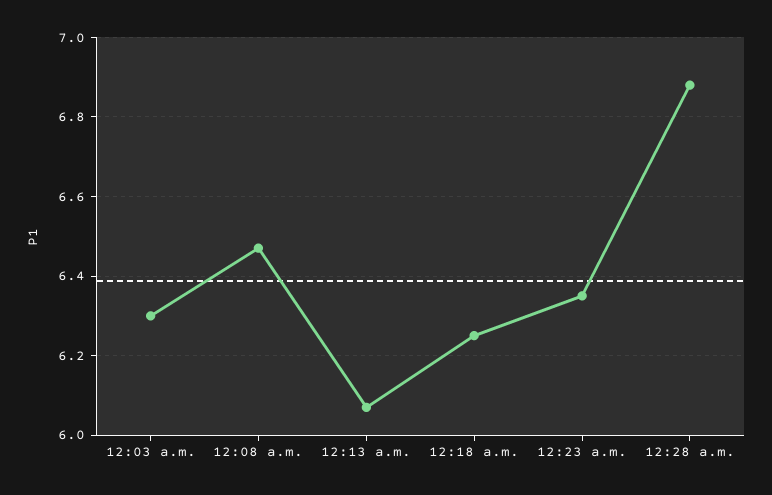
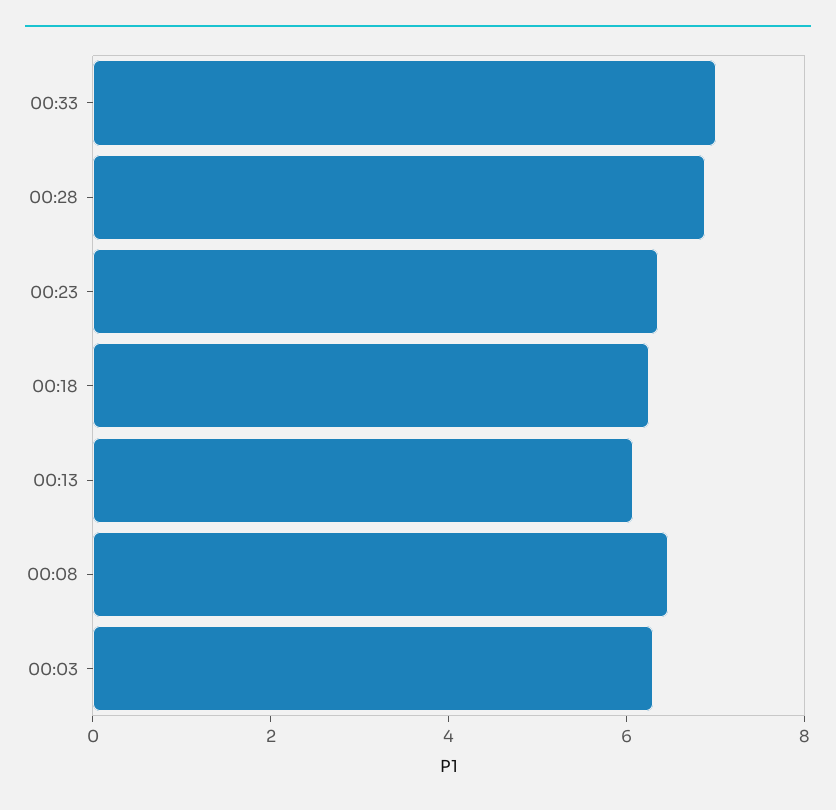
00:33: none -> 7

